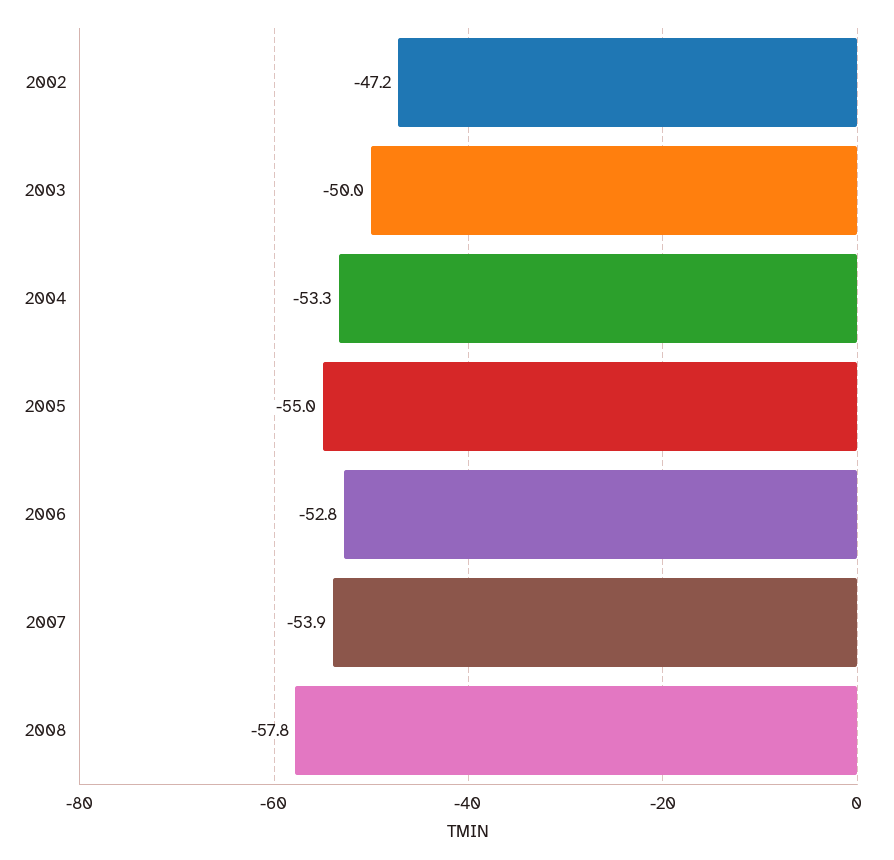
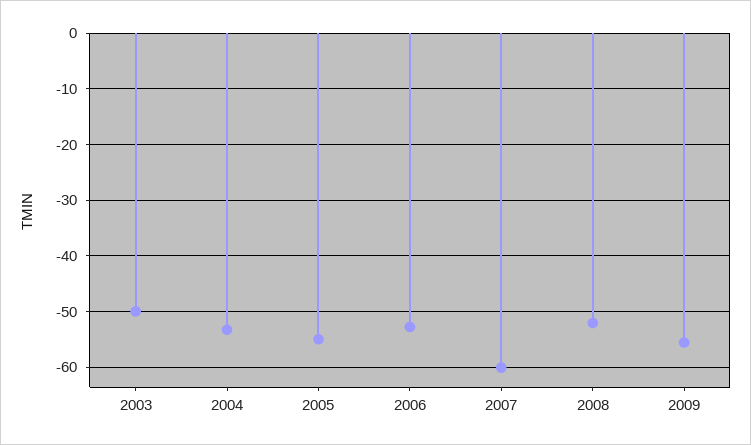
2002: -47.2 -> none
2007: -53.9 -> -60
2008: -57.8 -> -52
2009: none -> -56

